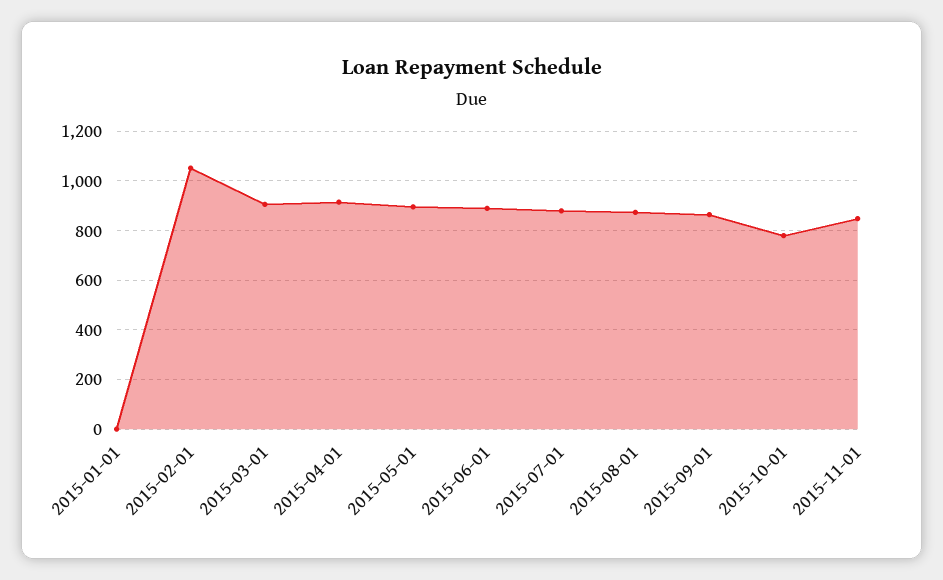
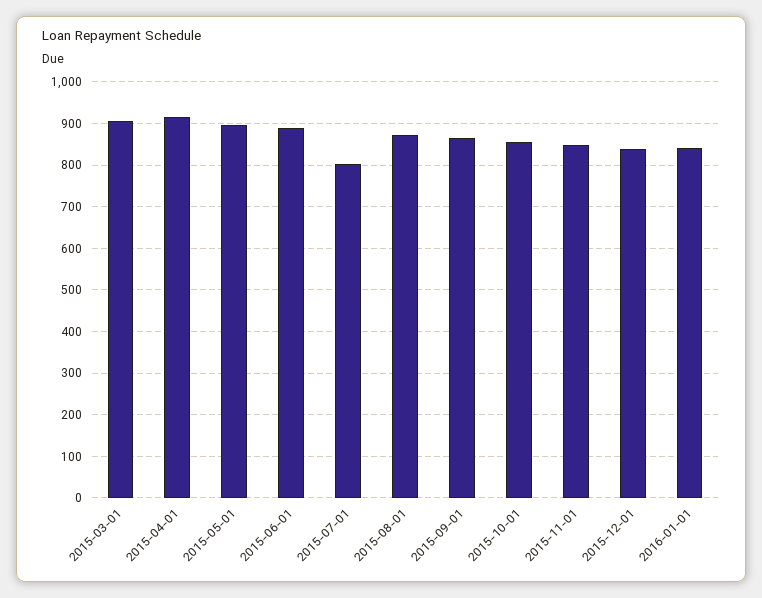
2015-01-01: 0 -> none
2015-02-01: 1050 -> none
2015-07-01: 875 -> 800
2015-10-01: 775 -> 860
2015-12-01: none -> 840
2016-01-01: none -> 840

